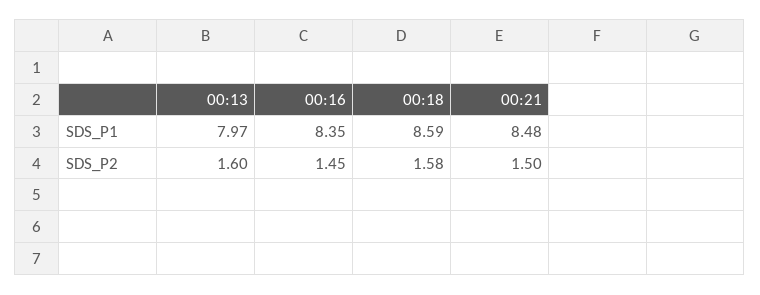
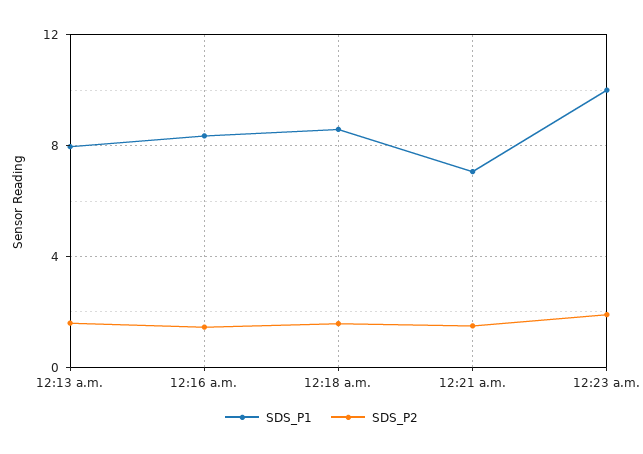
SDS_P1, 00:21: 8.48 -> 7
SDS_P1, 12:23 a.m.: none -> 10
SDS_P2, 12:23 a.m.: none -> 2

